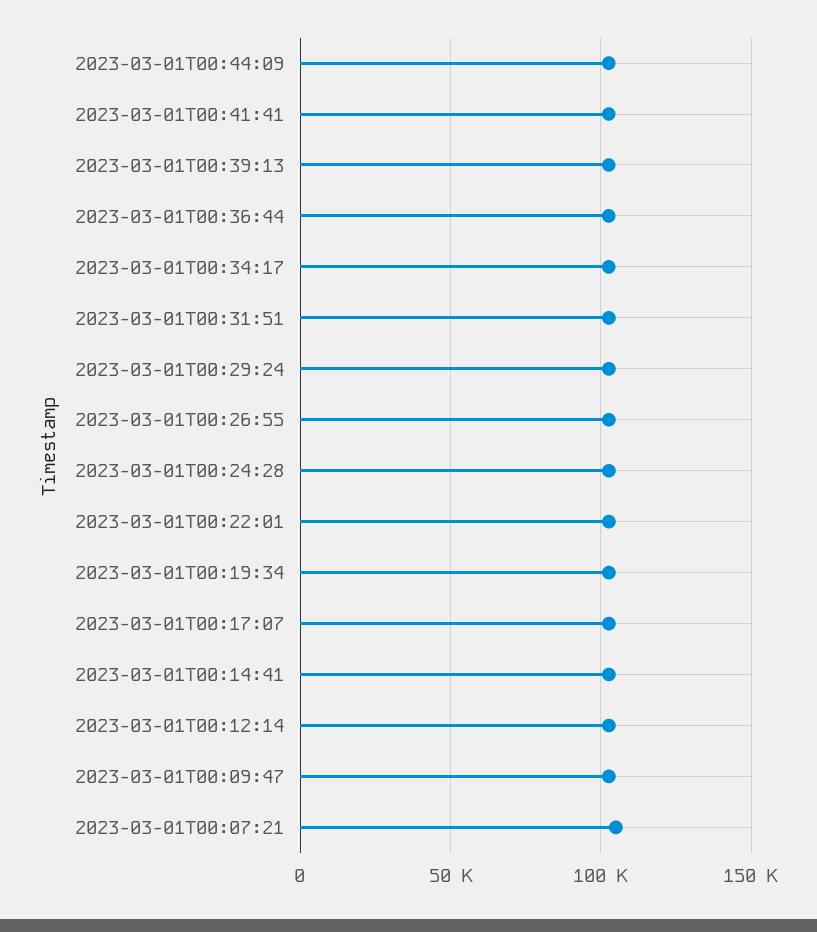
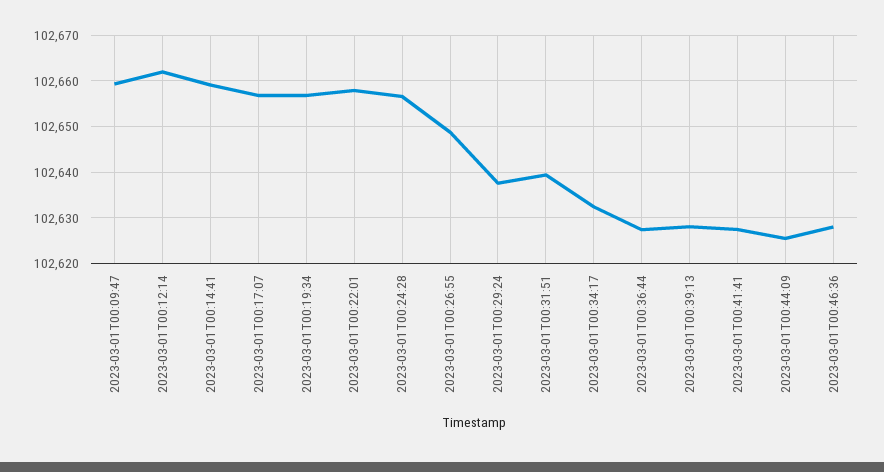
2023-03-01T00:07:21: 105000 -> none
2023-03-01T00:46:36: none -> 102628

